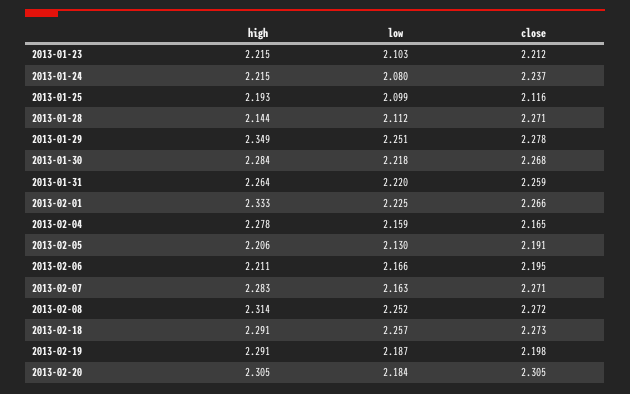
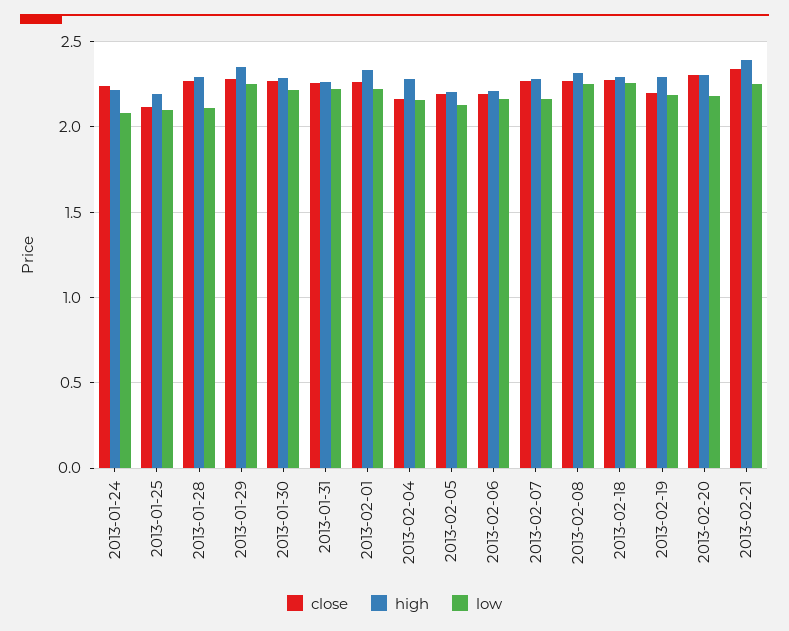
high, 2013-01-23: 2.215 -> none
low, 2013-01-23: 2.103 -> none
close, 2013-01-23: 2.212 -> none
high, 2013-01-28: 2.144 -> 2.3
close, 2013-02-21: none -> 2.35
high, 2013-02-21: none -> 2.4
low, 2013-02-21: none -> 2.25

